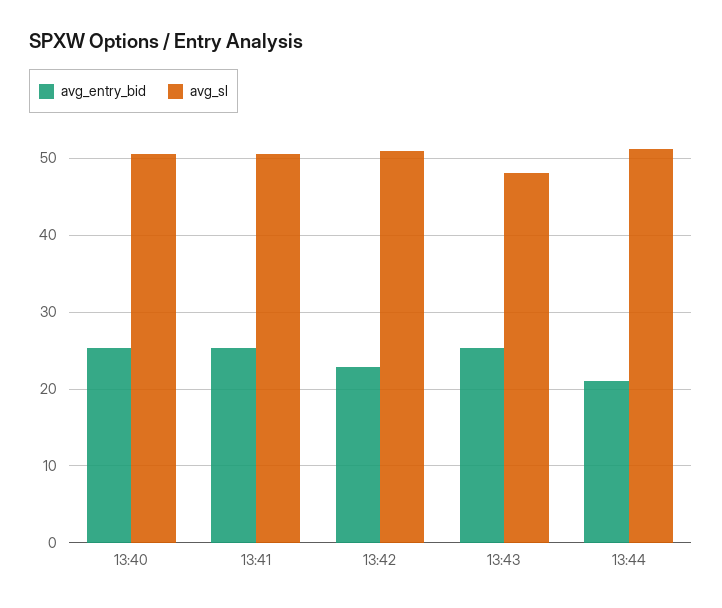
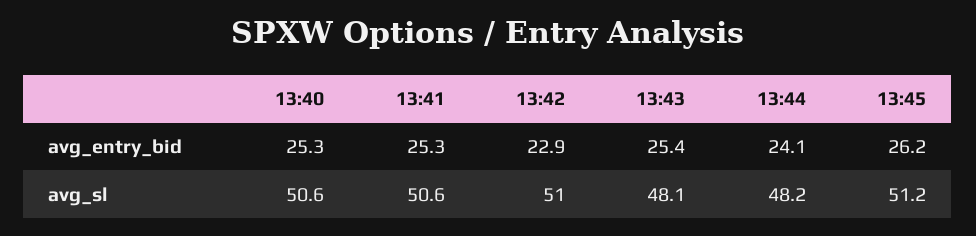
avg_entry_bid, 13:44: 21 -> 24.1
avg_sl, 13:44: 51 -> 48.2
avg_entry_bid, 13:45: none -> 26.2
avg_sl, 13:45: none -> 51.2

